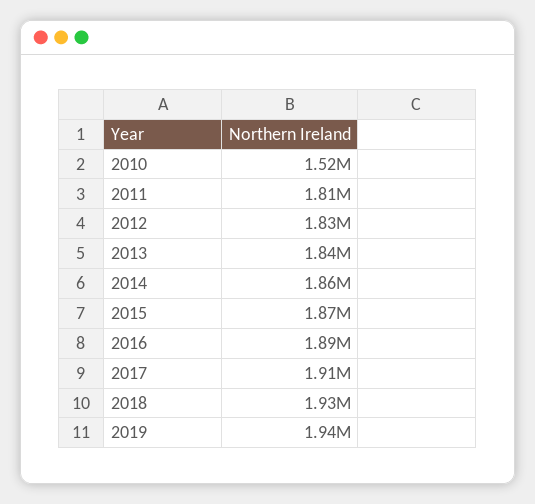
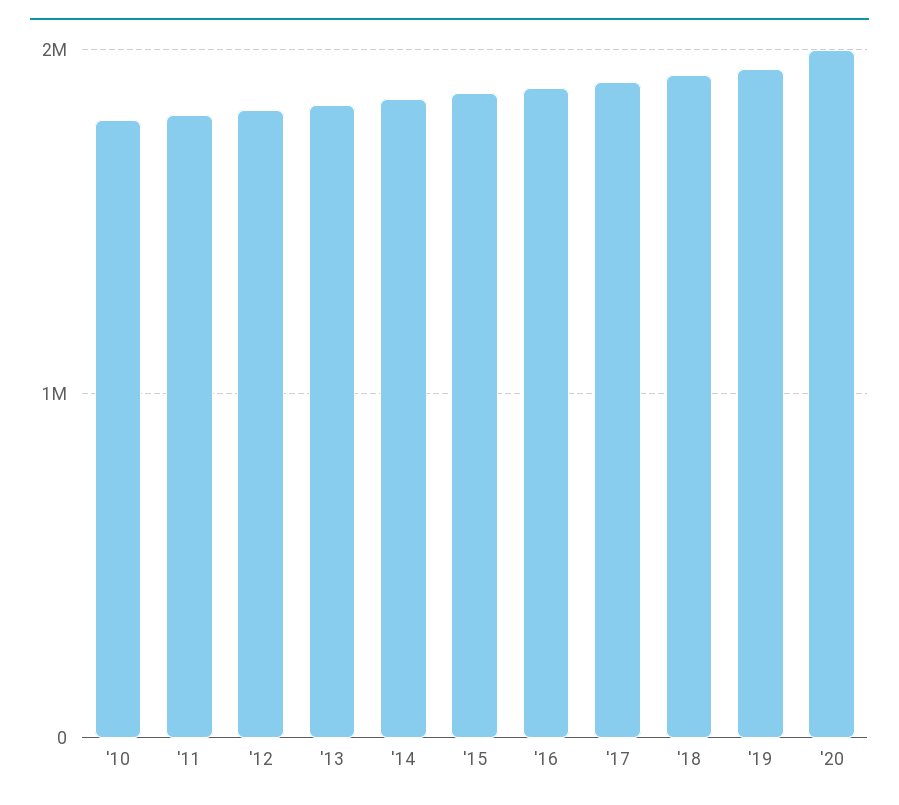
2010: 1520000 -> 1800000
'20: none -> 2000000

